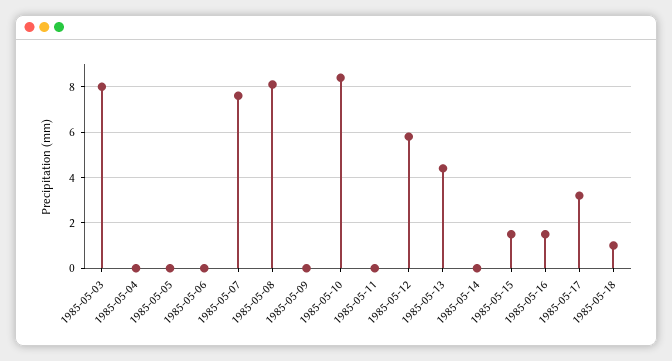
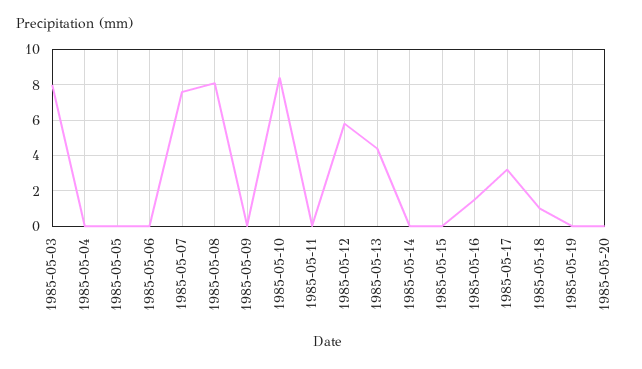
1985-05-15: 1.5 -> 0
1985-05-19: none -> 0
1985-05-20: none -> 0

